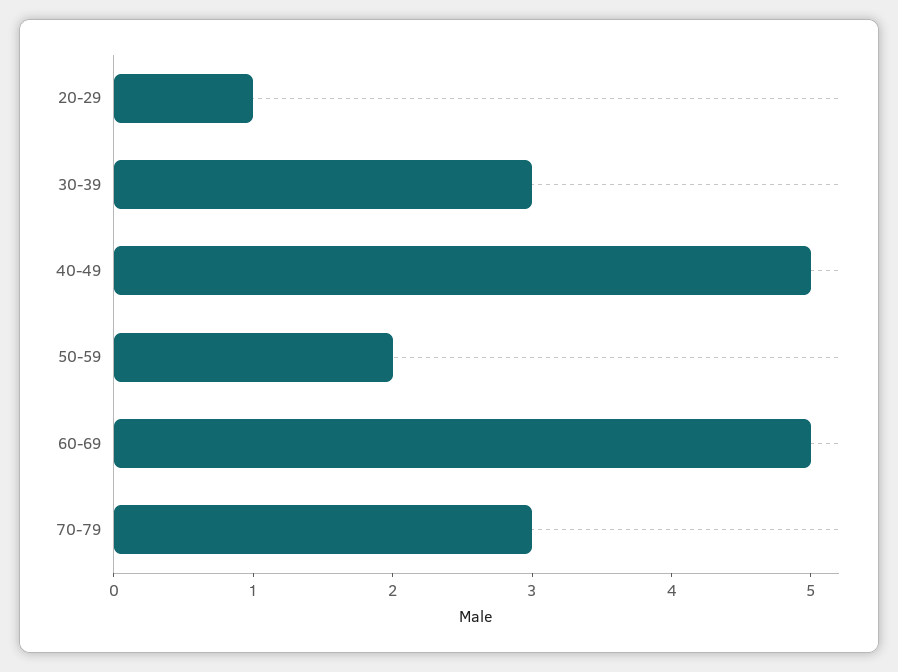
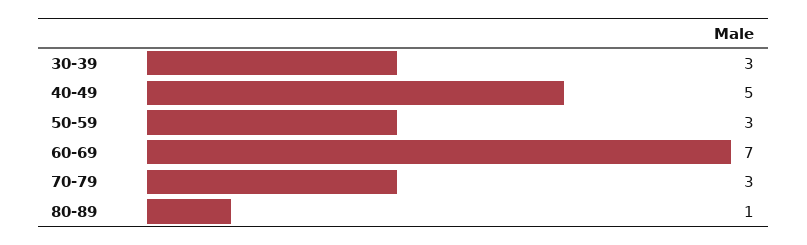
20-29: 1 -> none
50-59: 2 -> 3
60-69: 5 -> 7
80-89: none -> 1

